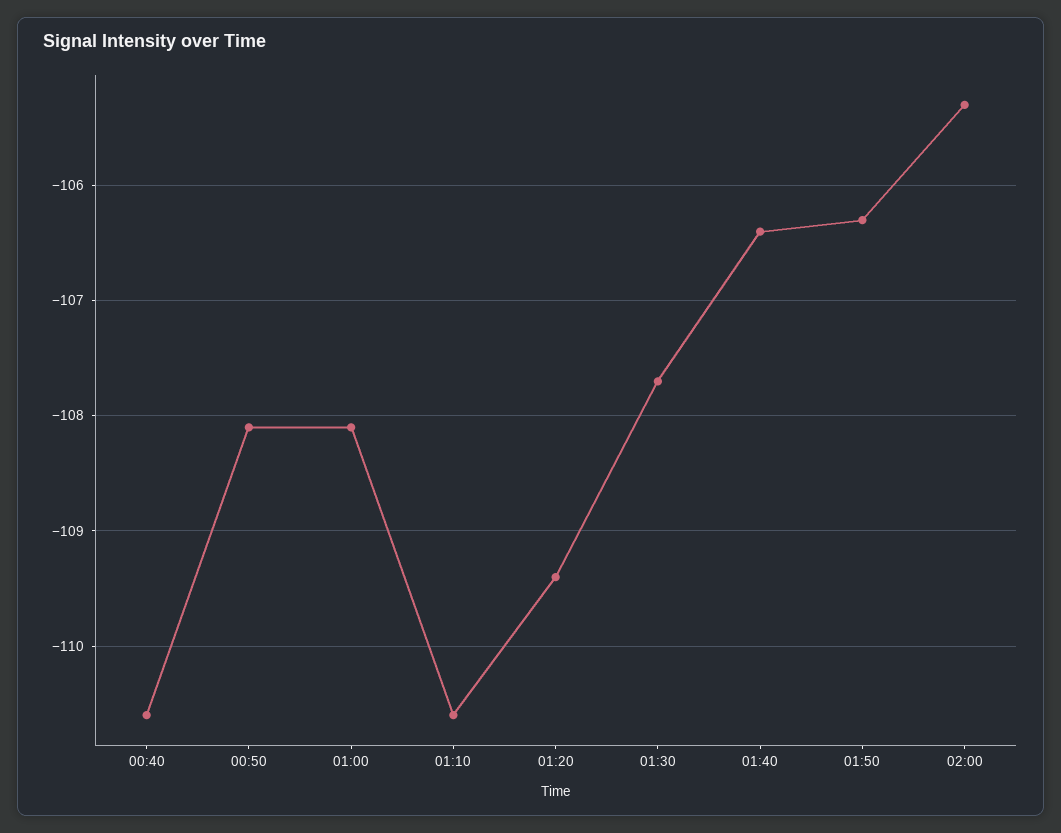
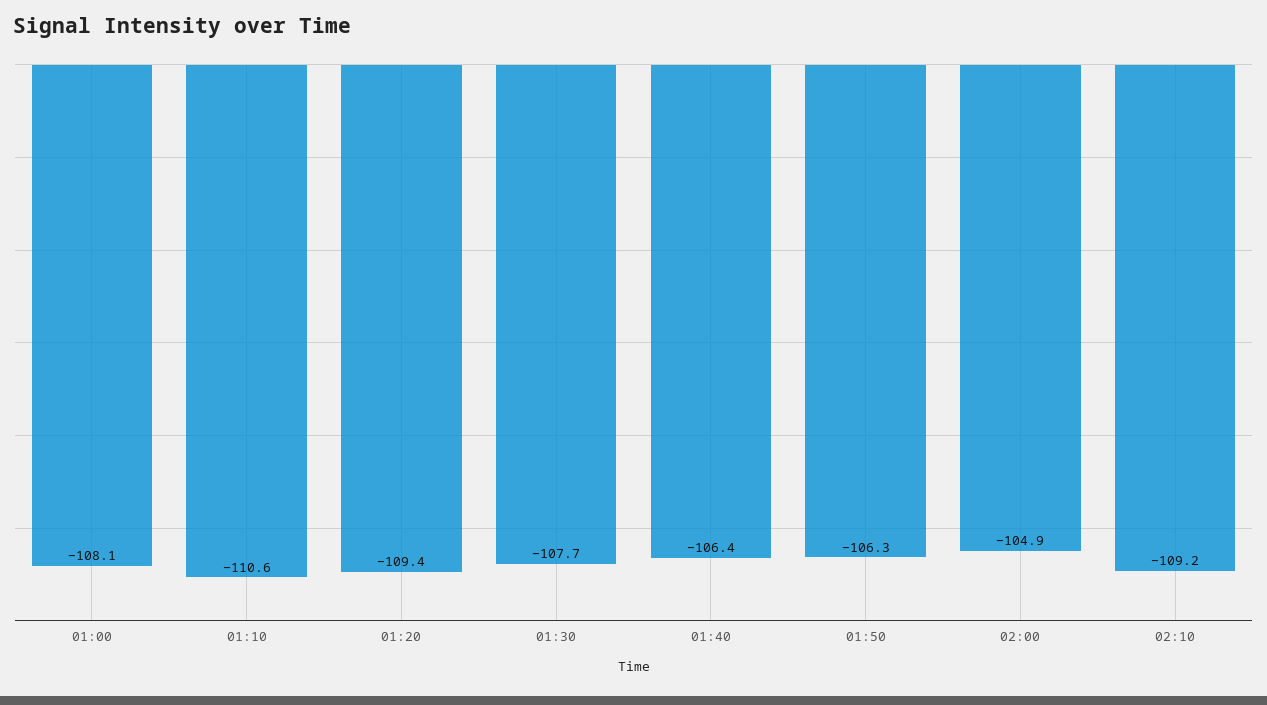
00:40: -110.6 -> none
00:50: -108.1 -> none
02:00: -105.3 -> -104.9
02:10: none -> -109.2

